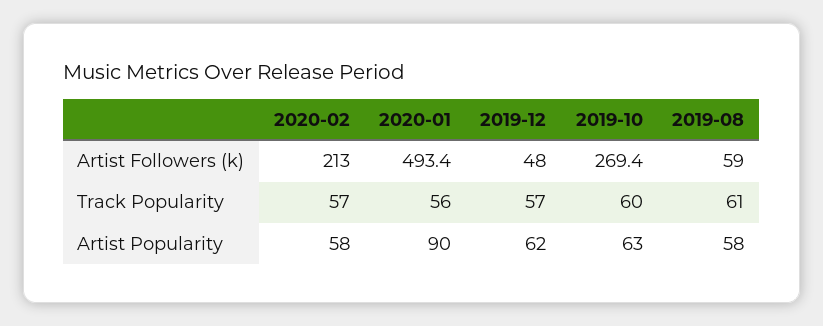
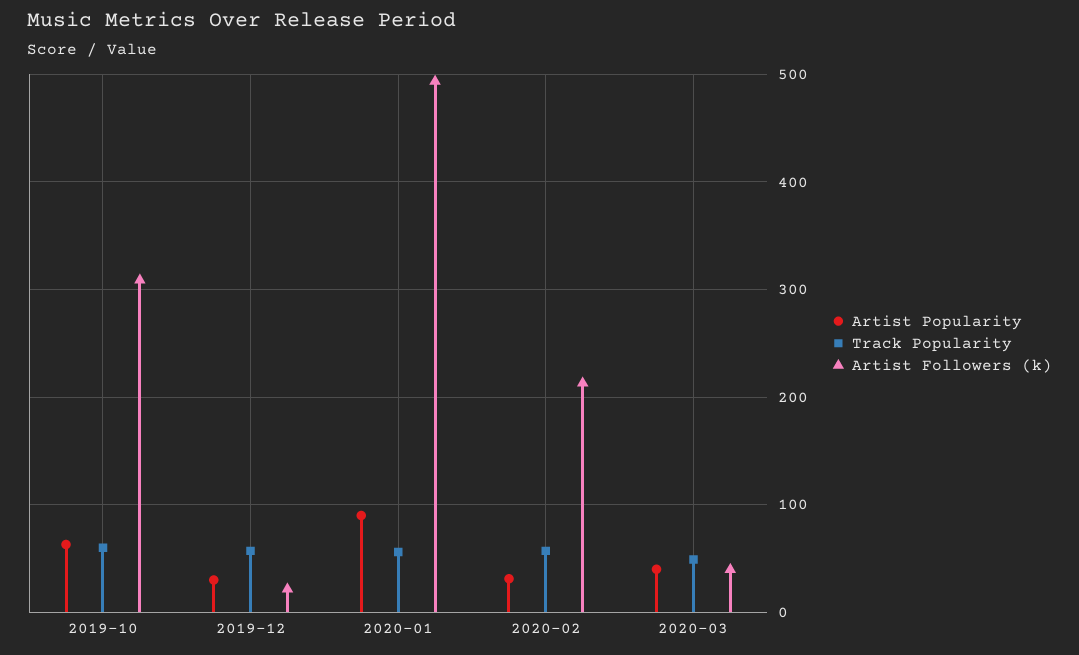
Artist Followers (k), 2019-12: 48 -> 20
Artist Followers (k), 2019-10: 269.4 -> 310
Artist Followers (k), 2019-08: 59 -> none
Track Popularity, 2019-08: 61 -> none
Artist Popularity, 2020-02: 58 -> 30
Artist Popularity, 2019-12: 62 -> 30
Artist Popularity, 2019-08: 58 -> none
Artist Popularity, 2020-03: none -> 40
Track Popularity, 2020-03: none -> 50
Artist Followers (k), 2020-03: none -> 40

